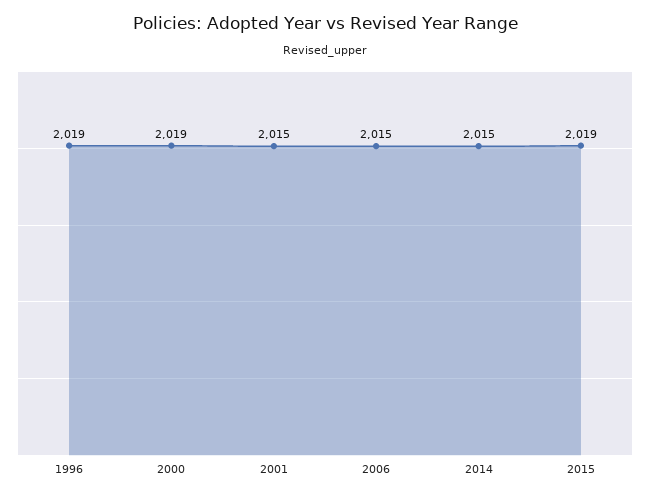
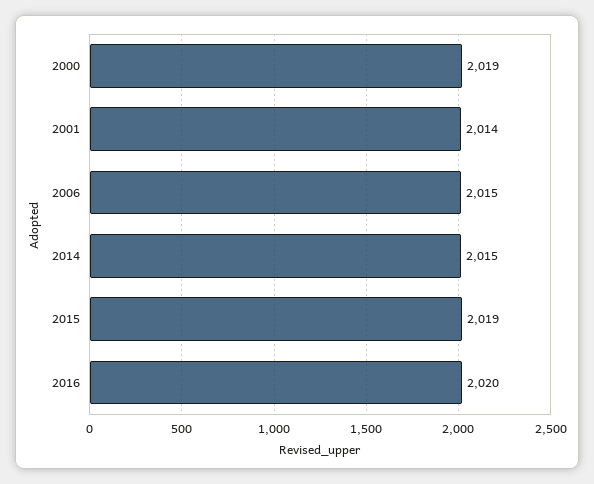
1996: 2019 -> none
2001: 2015 -> 2014
2016: none -> 2020

